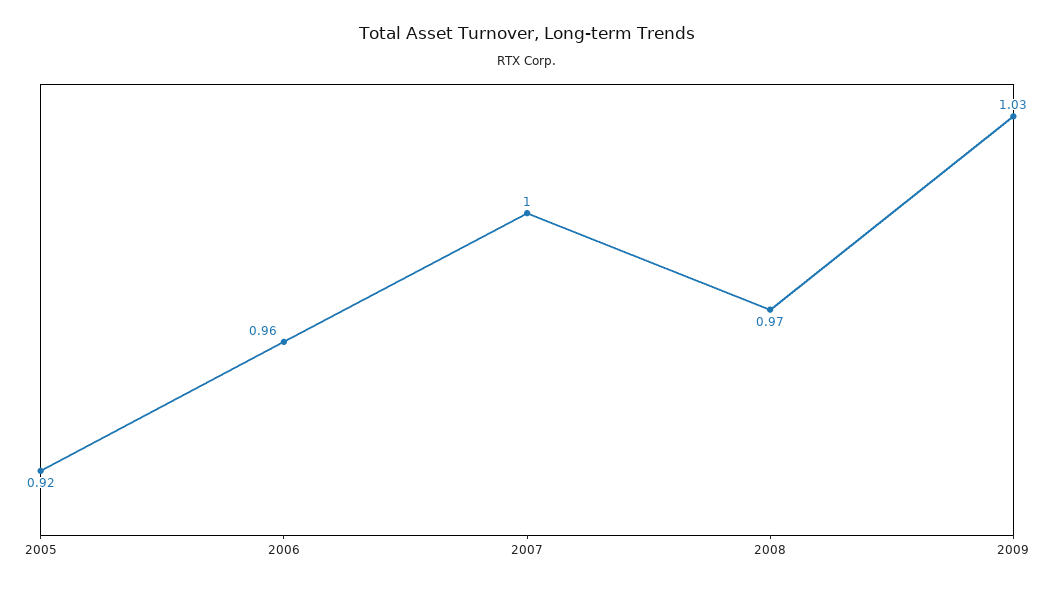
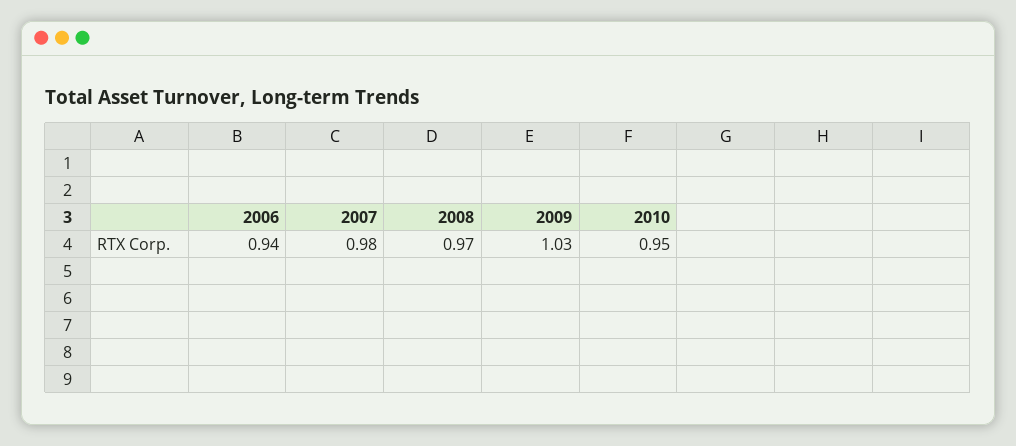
2005: 0.92 -> none
2006: 0.96 -> 0.94
2007: 1 -> 0.98
2010: none -> 0.95

